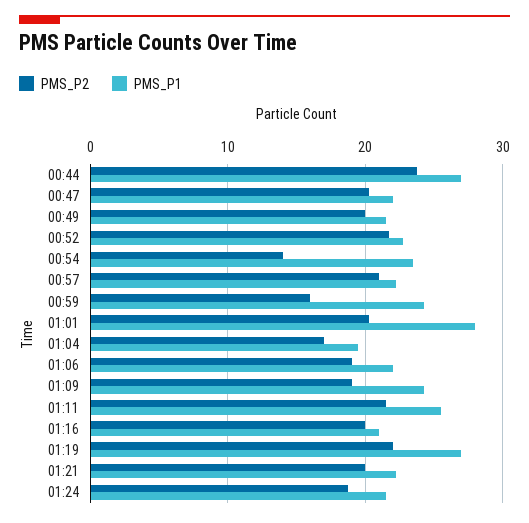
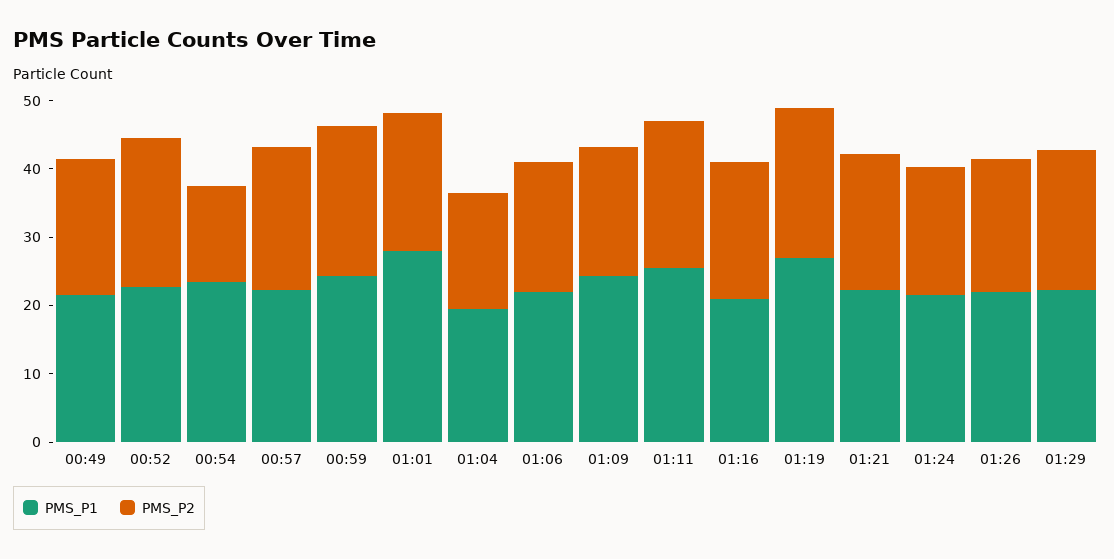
PMS_P2, 00:44: 24 -> none
PMS_P1, 00:44: 27 -> none
PMS_P2, 00:47: 20 -> none
PMS_P1, 00:47: 22 -> none
PMS_P2, 00:59: 16 -> 22
PMS_P1, 01:26: none -> 22
PMS_P2, 01:26: none -> 20
PMS_P1, 01:29: none -> 22
PMS_P2, 01:29: none -> 20

